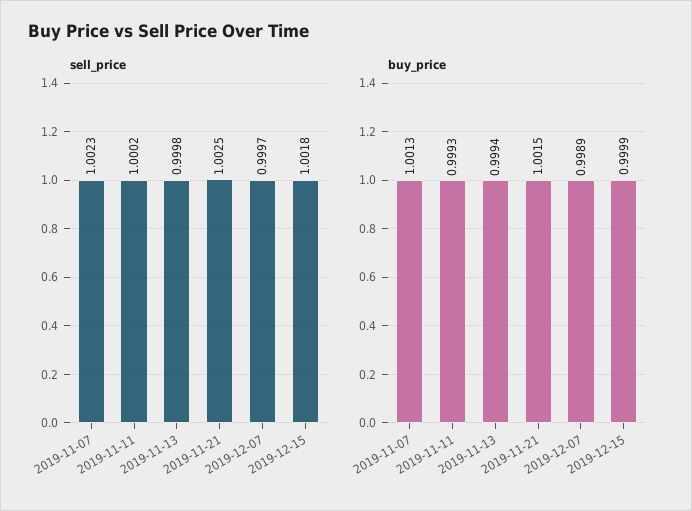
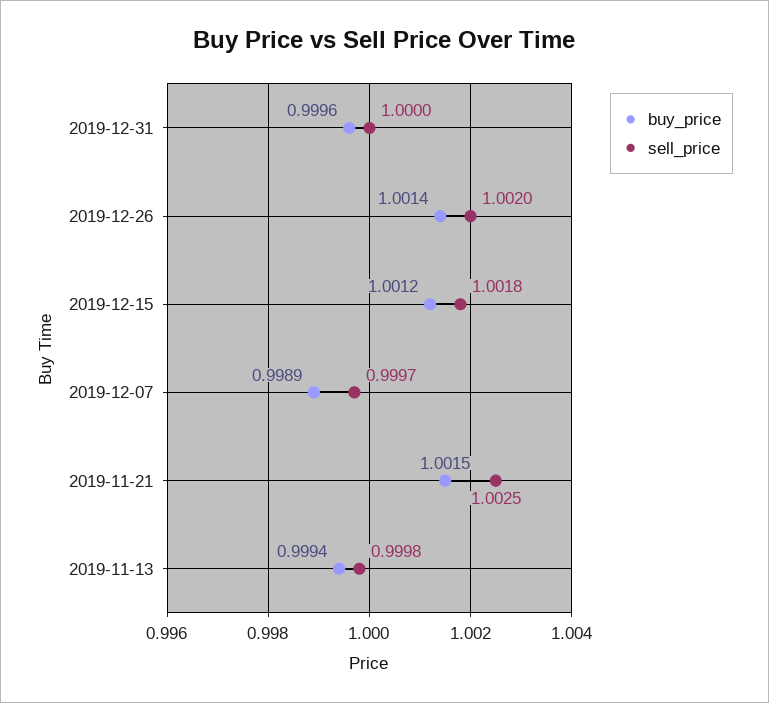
sell_price, 2019-11-07: 1.0023 -> none
sell_price, 2019-11-11: 1.0002 -> none
buy_price, 2019-11-07: 1.0013 -> none
buy_price, 2019-11-11: 0.9993 -> none
buy_price, 2019-12-15: 0.9999 -> 1.0012
buy_price, 2019-12-31: none -> 0.9996
sell_price, 2019-12-31: none -> 1
buy_price, 2019-12-26: none -> 1.0014
sell_price, 2019-12-26: none -> 1.002

